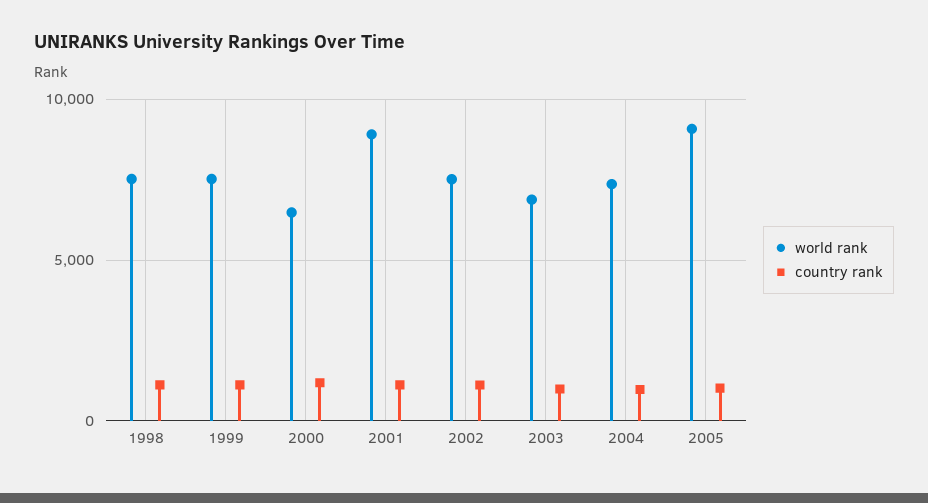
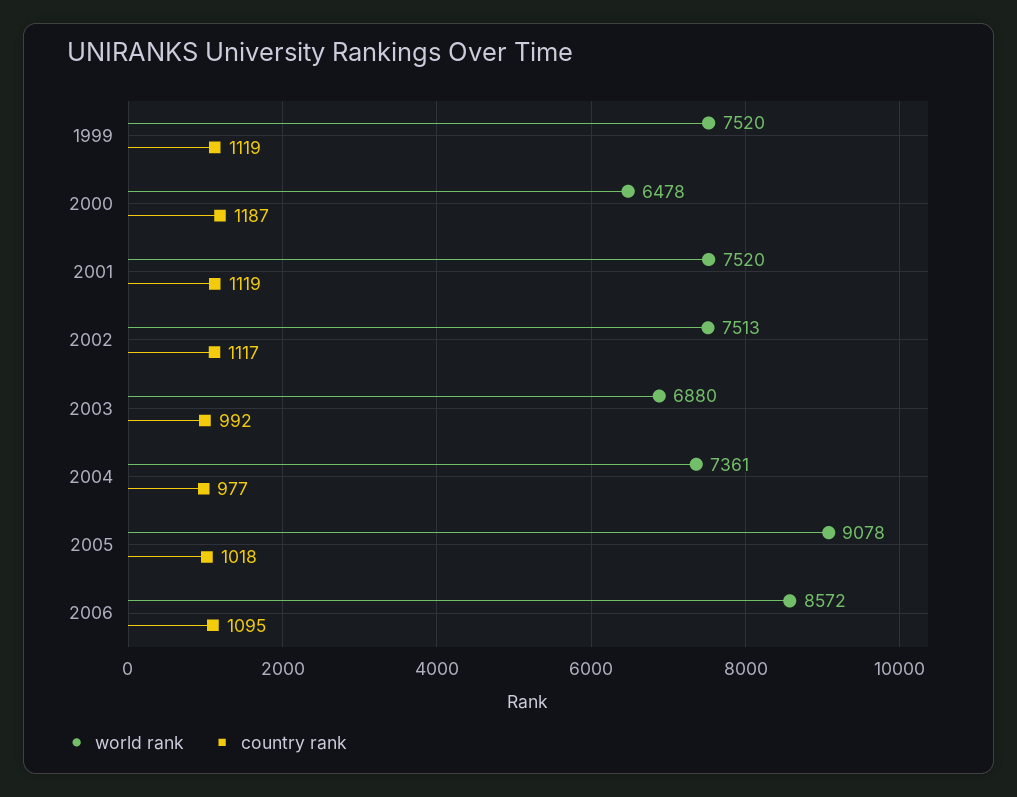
world rank, 1998: 7500 -> none
country rank, 1998: 1000 -> none
world rank, 2001: 9000 -> 7520
world rank, 2006: none -> 8572
country rank, 2006: none -> 1095

